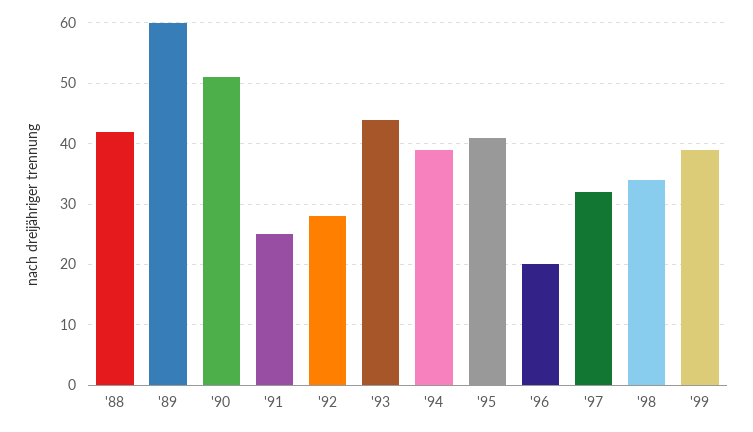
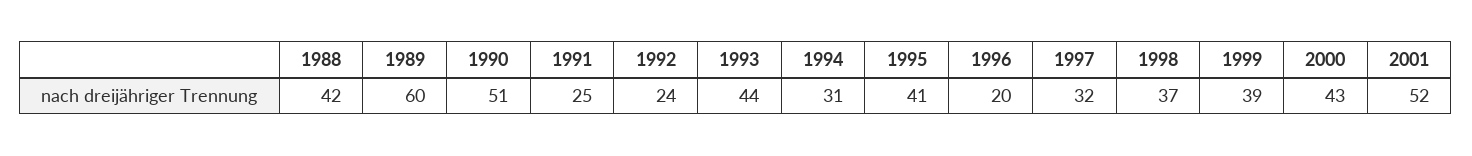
'92: 28 -> 24
'94: 39 -> 31
'98: 34 -> 37
2000: none -> 43
2001: none -> 52

